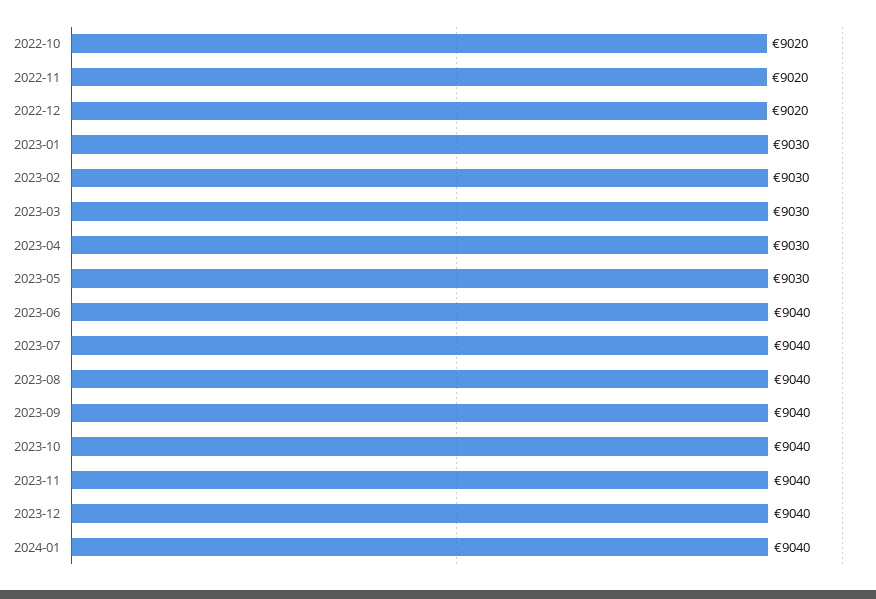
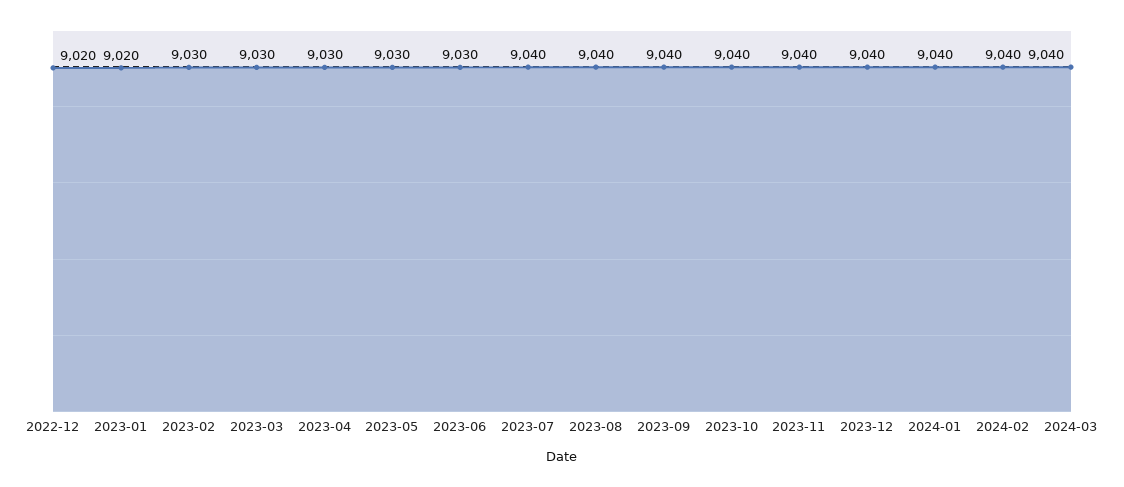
2022-10: 9020 -> none
2022-11: 9020 -> none
2023-01: 9030 -> 9020
2023-06: 9040 -> 9030
2024-02: none -> 9040
2024-03: none -> 9040

